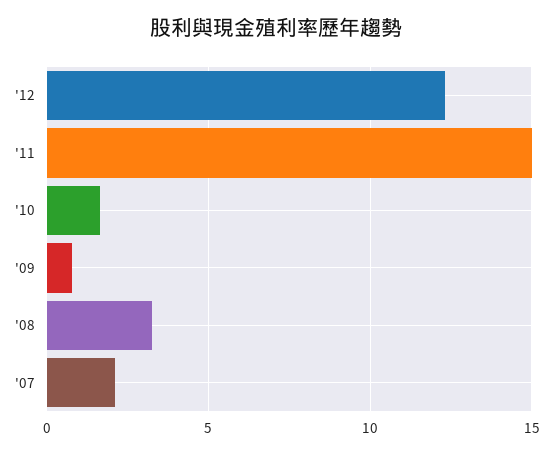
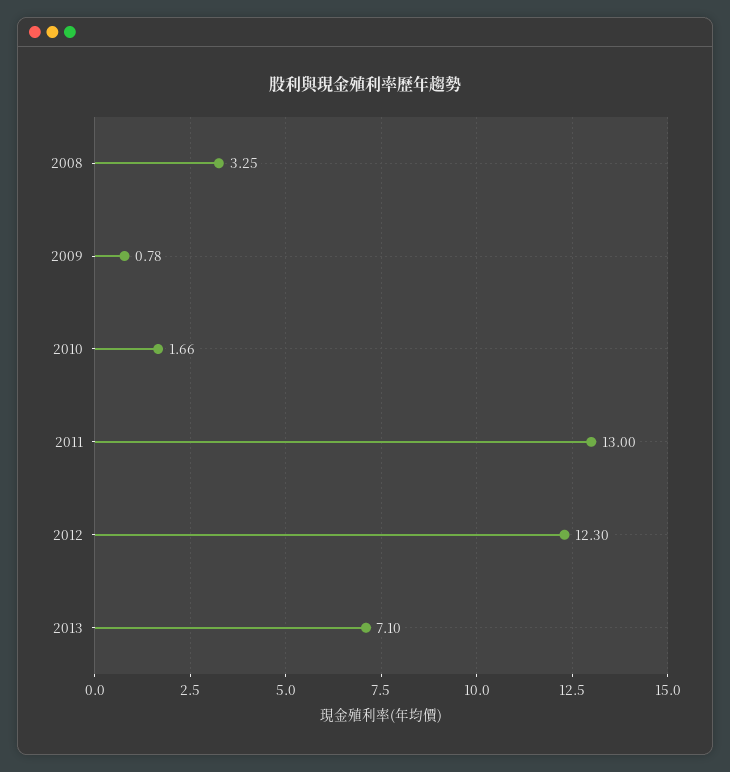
'11: 15 -> 13
'07: 2 -> none
2013: none -> 7.1

